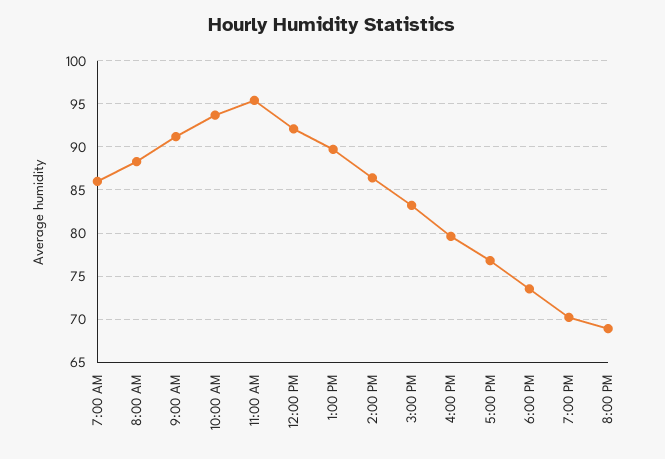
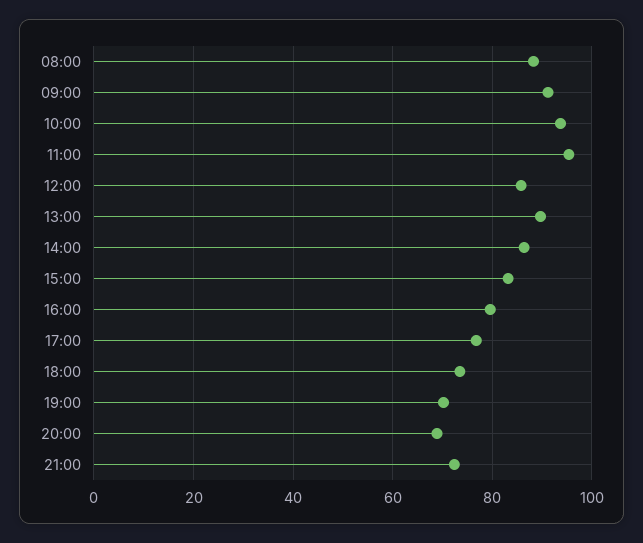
7:00 AM: 86 -> none
12:00 PM: 92 -> 86
21:00: none -> 72

